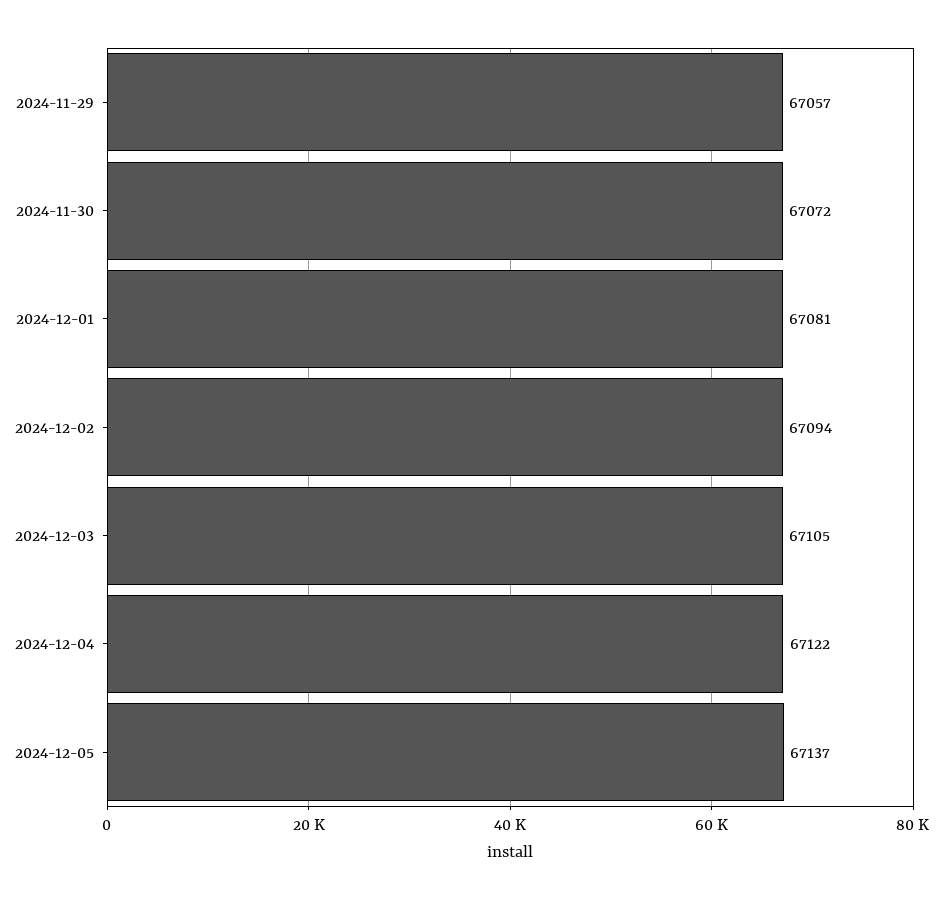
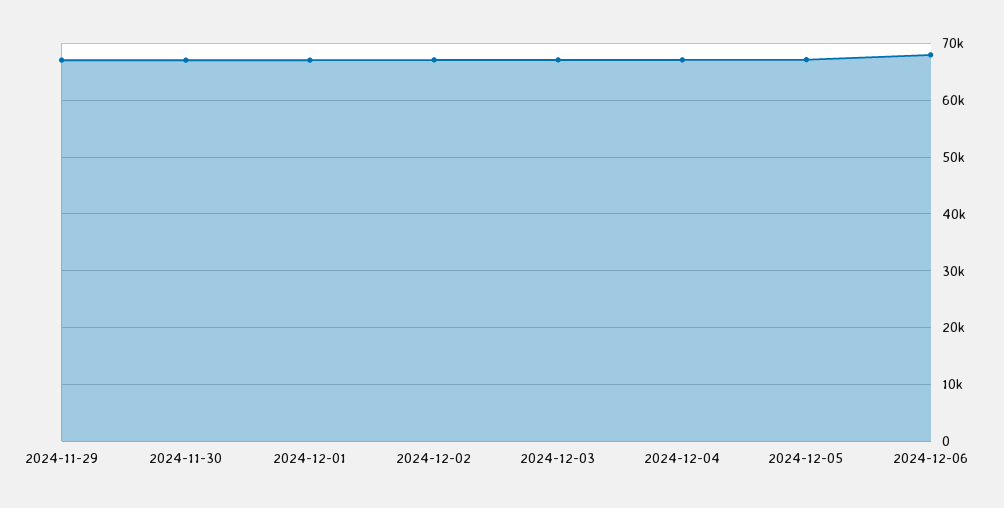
2024-12-06: none -> 68000

